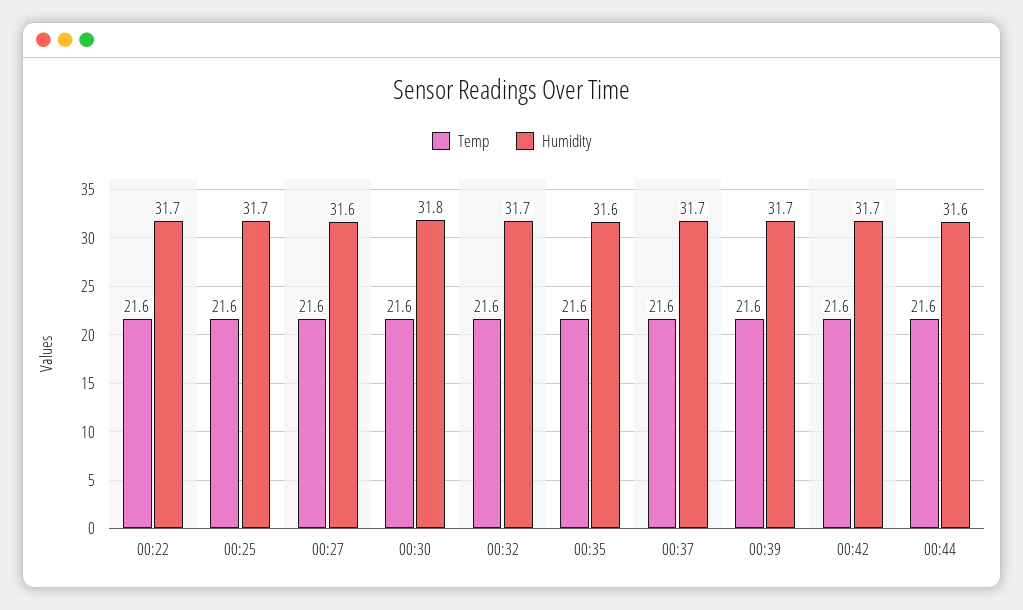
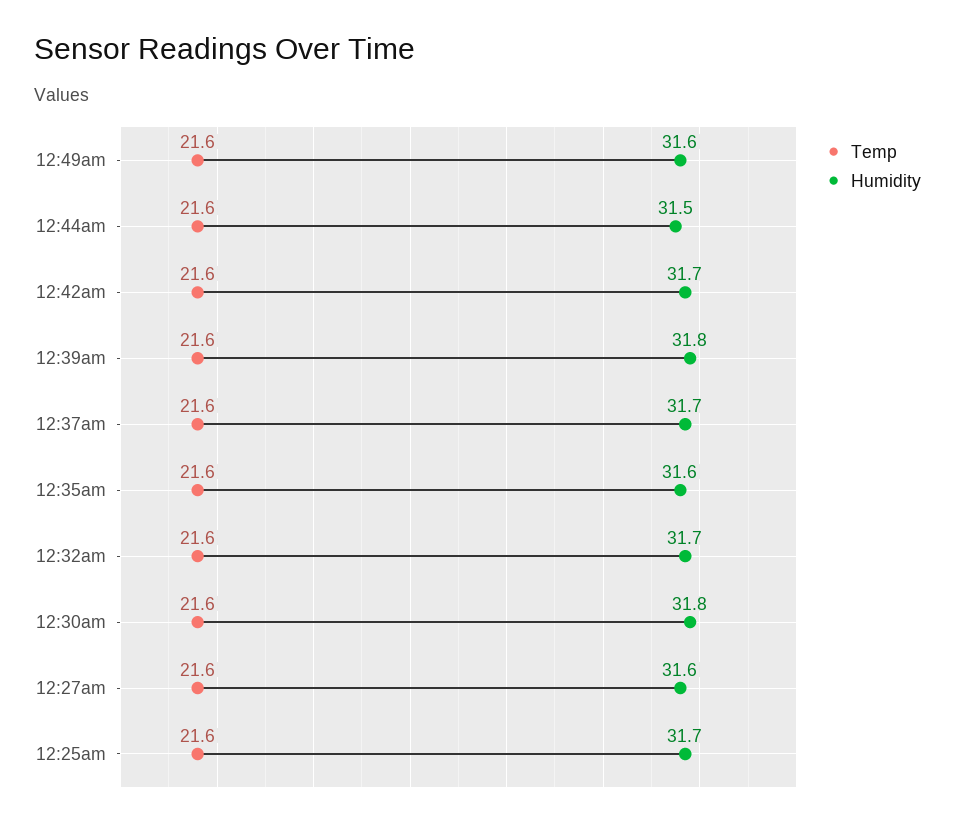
Temp, 00:22: 21.6 -> none
Humidity, 00:22: 31.7 -> none
Humidity, 00:39: 31.7 -> 31.8
Humidity, 00:44: 31.6 -> 31.5
Temp, 12:49am: none -> 21.6
Humidity, 12:49am: none -> 31.6

